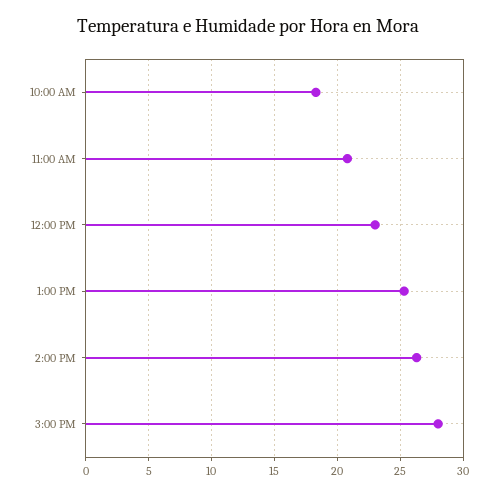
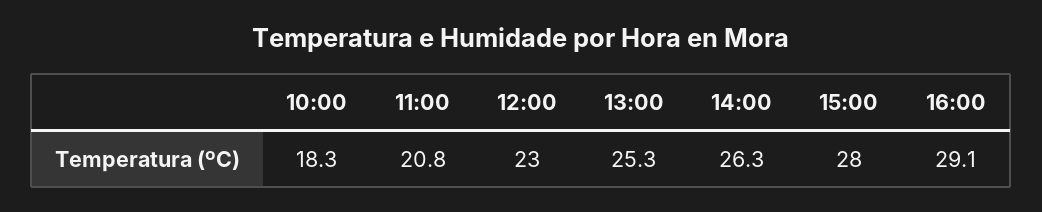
16:00: none -> 29.1

